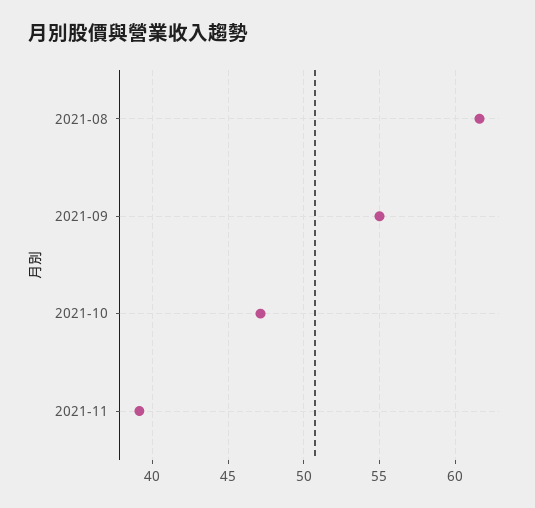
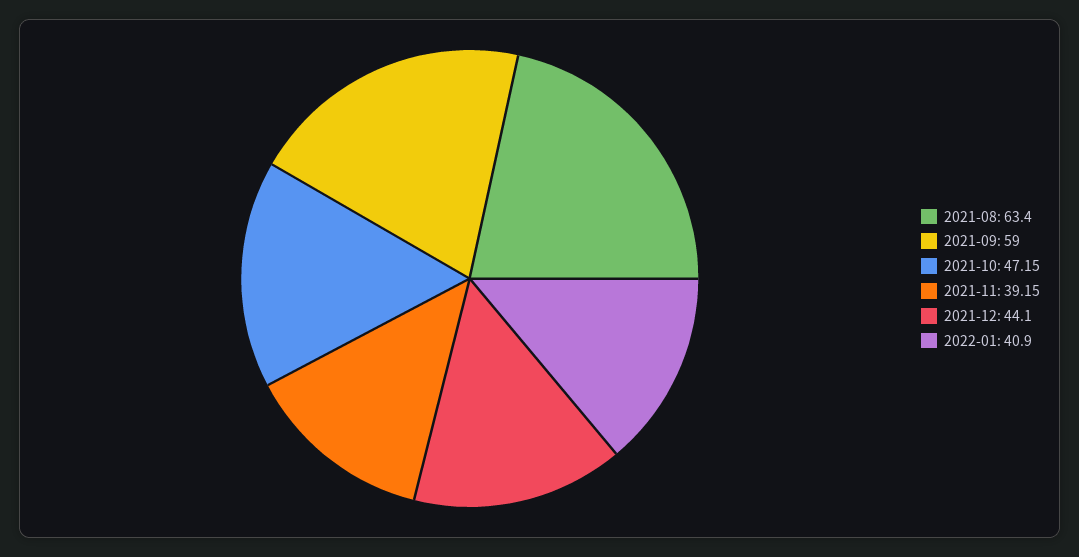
2021-08: 61.5 -> 63.4
2021-09: 55 -> 59
2021-12: none -> 44.1
2022-01: none -> 40.9

